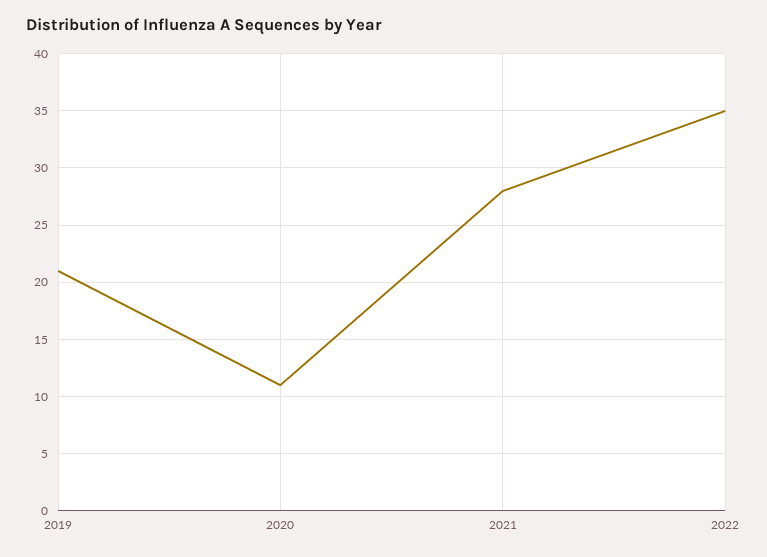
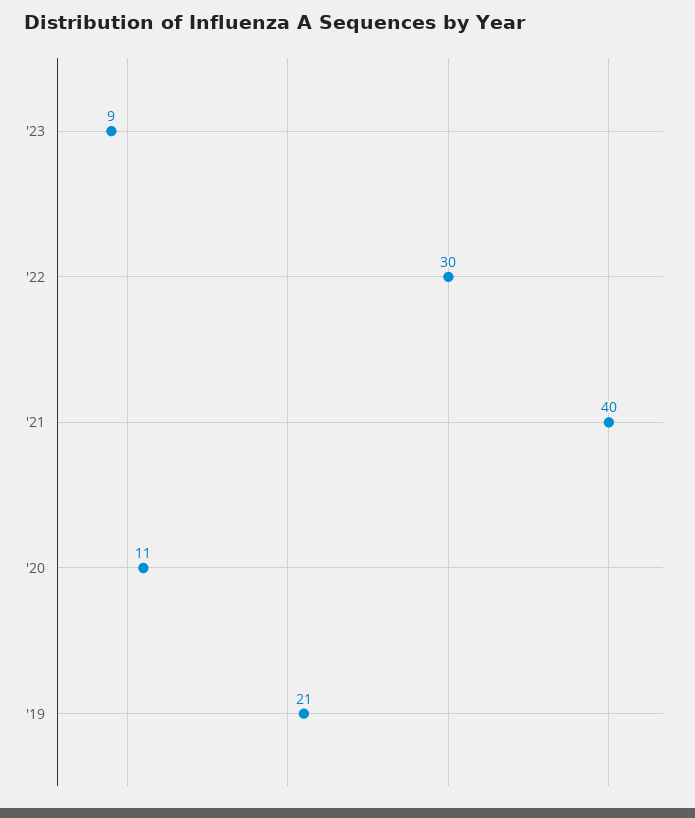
2021: 28 -> 40
2022: 35 -> 30
'23: none -> 9

